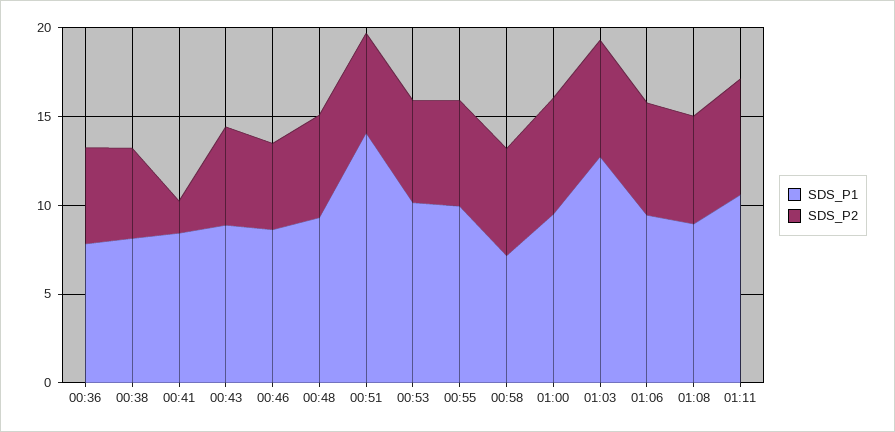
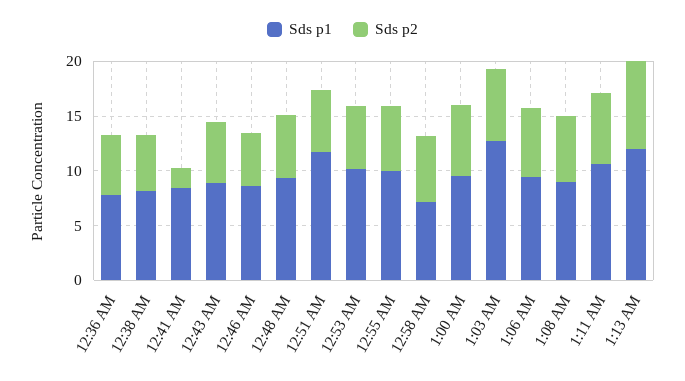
SDS_P1, 00:51: 14 -> 12
SDS_P1, 1:13 AM: none -> 12
SDS_P2, 1:13 AM: none -> 8

